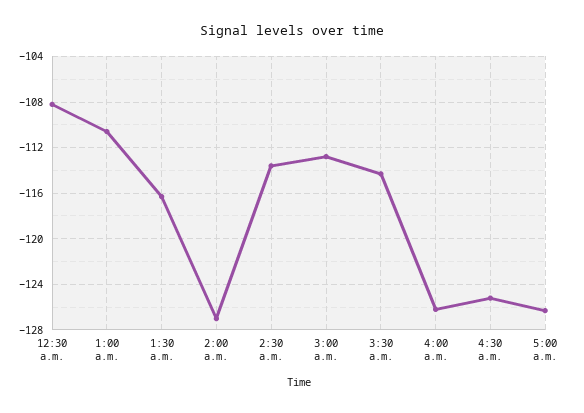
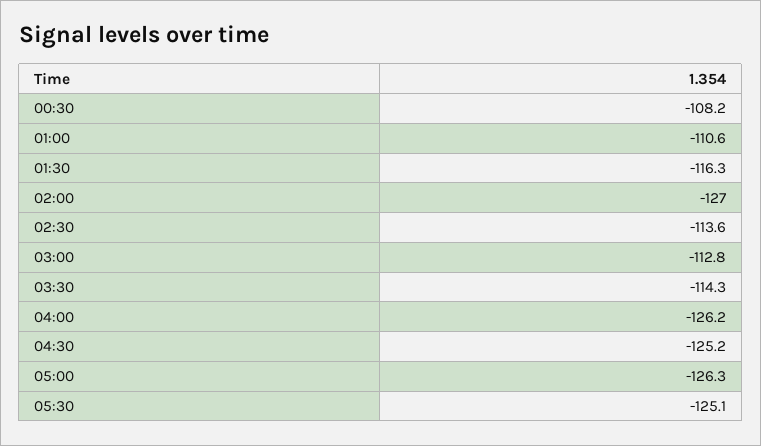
05:30: none -> -125.1

